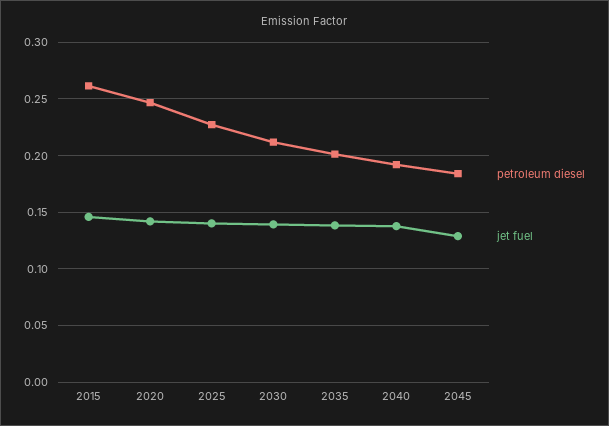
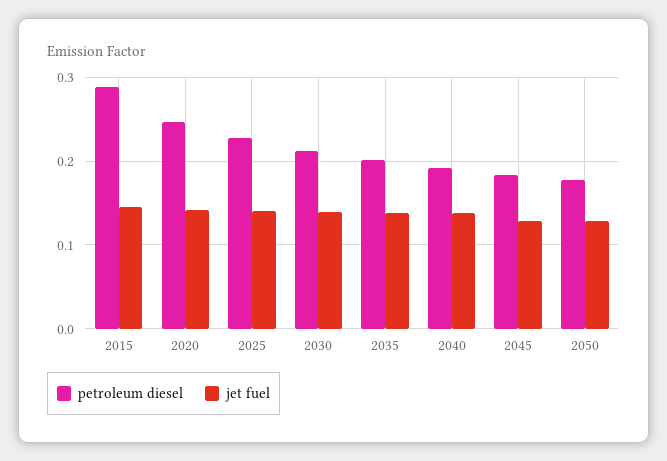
petroleum diesel, 2015: 0.26 -> 0.29
petroleum diesel, 2050: none -> 0.18
jet fuel, 2050: none -> 0.13

